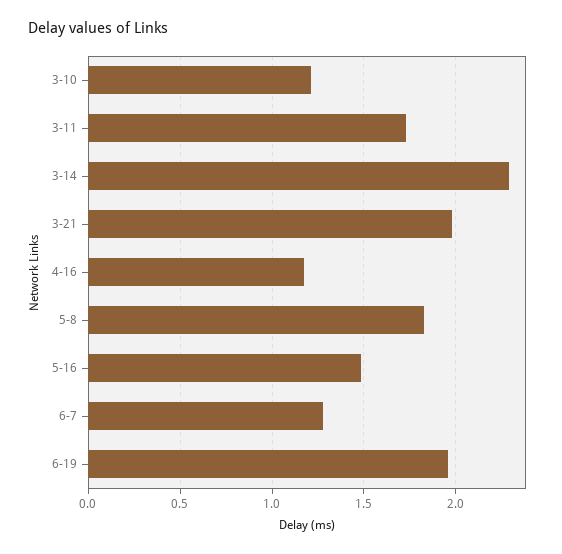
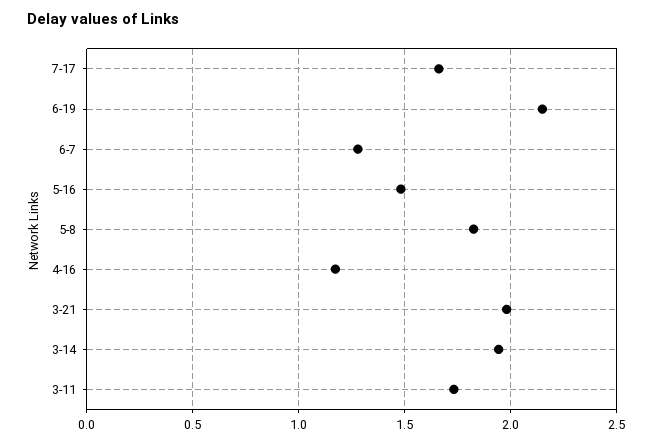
3-10: 1.2 -> none
3-14: 2.3 -> 1.95
6-19: 1.95 -> 2.15
7-17: none -> 1.65

